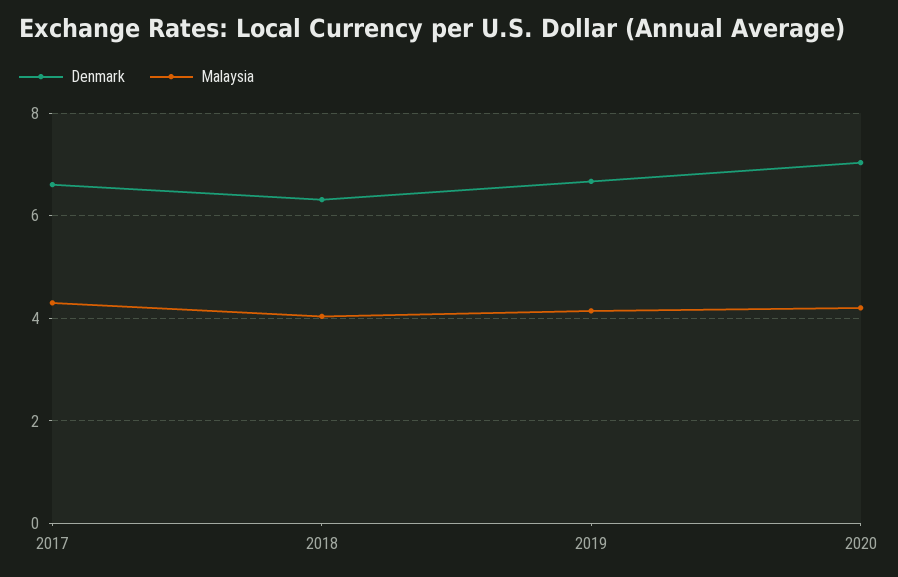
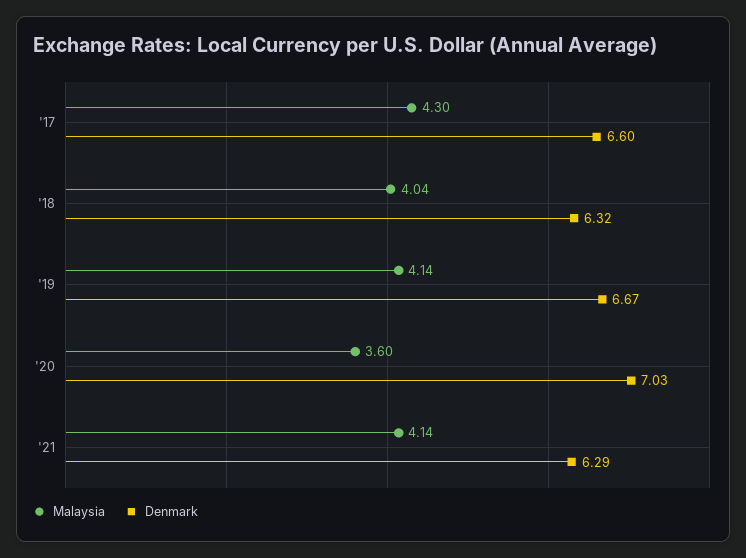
Malaysia, 2020: 4.2 -> 3.6
Malaysia, '21: none -> 4.14
Denmark, '21: none -> 6.29

